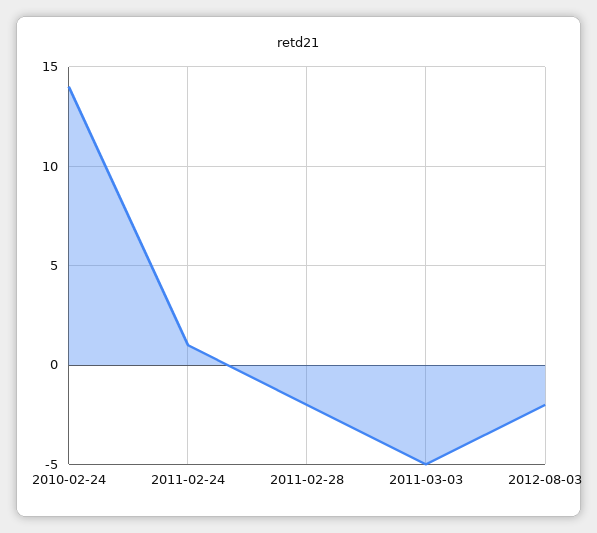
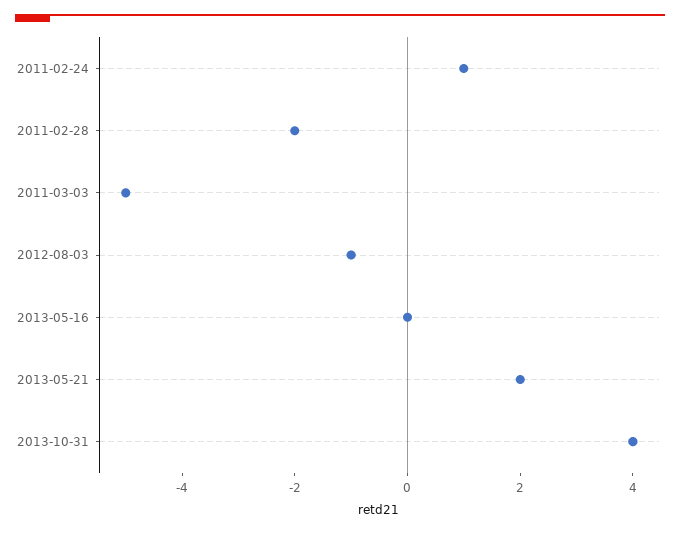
2010-02-24: 14 -> none
2012-08-03: -2 -> -1
2013-05-16: none -> 0
2013-05-21: none -> 2
2013-10-31: none -> 4

